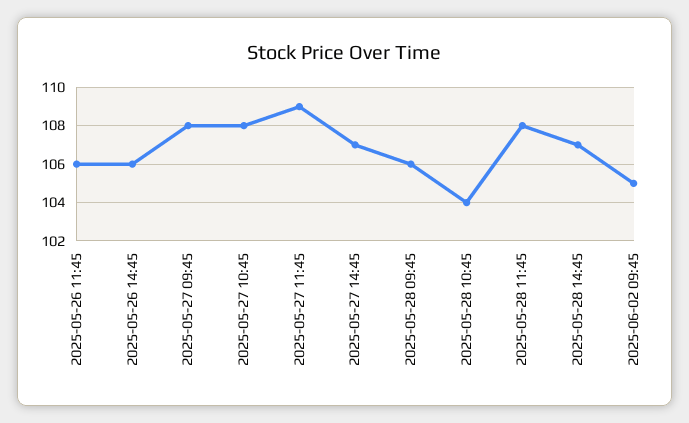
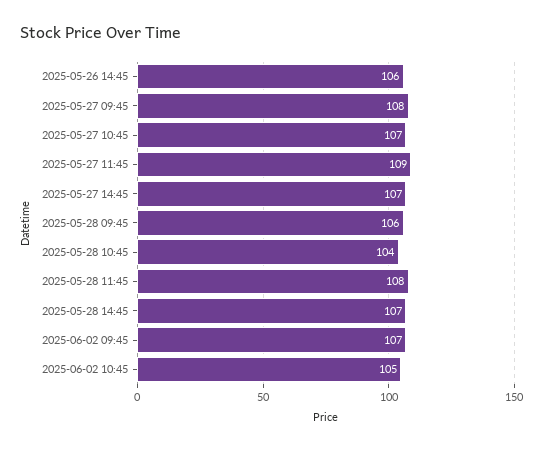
2025-05-26 11:45: 106 -> none
2025-05-27 10:45: 108 -> 107
2025-06-02 09:45: 105 -> 107
2025-06-02 10:45: none -> 105

